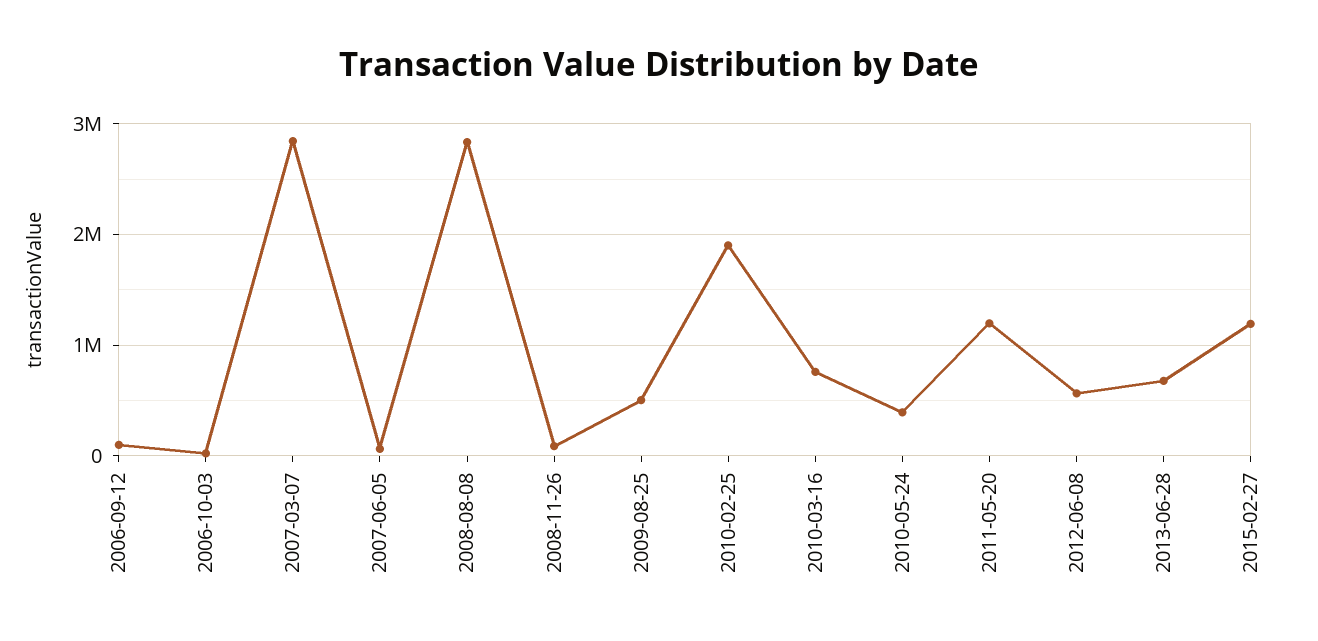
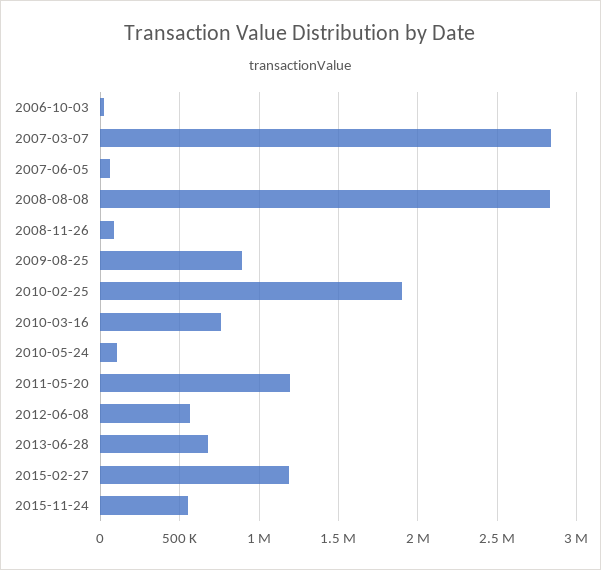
2006-09-12: 100000 -> none
2009-08-25: 500000 -> 900000
2010-05-24: 400000 -> 100000
2015-11-24: none -> 550000

